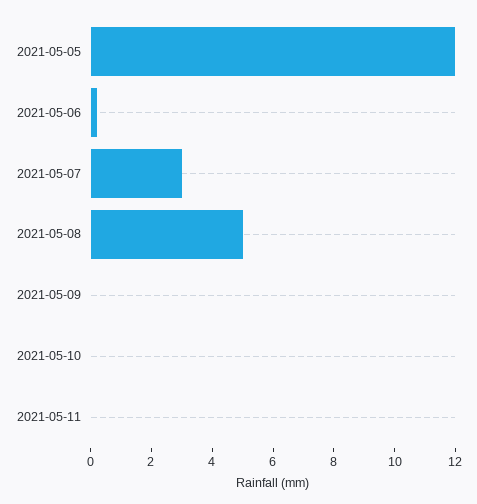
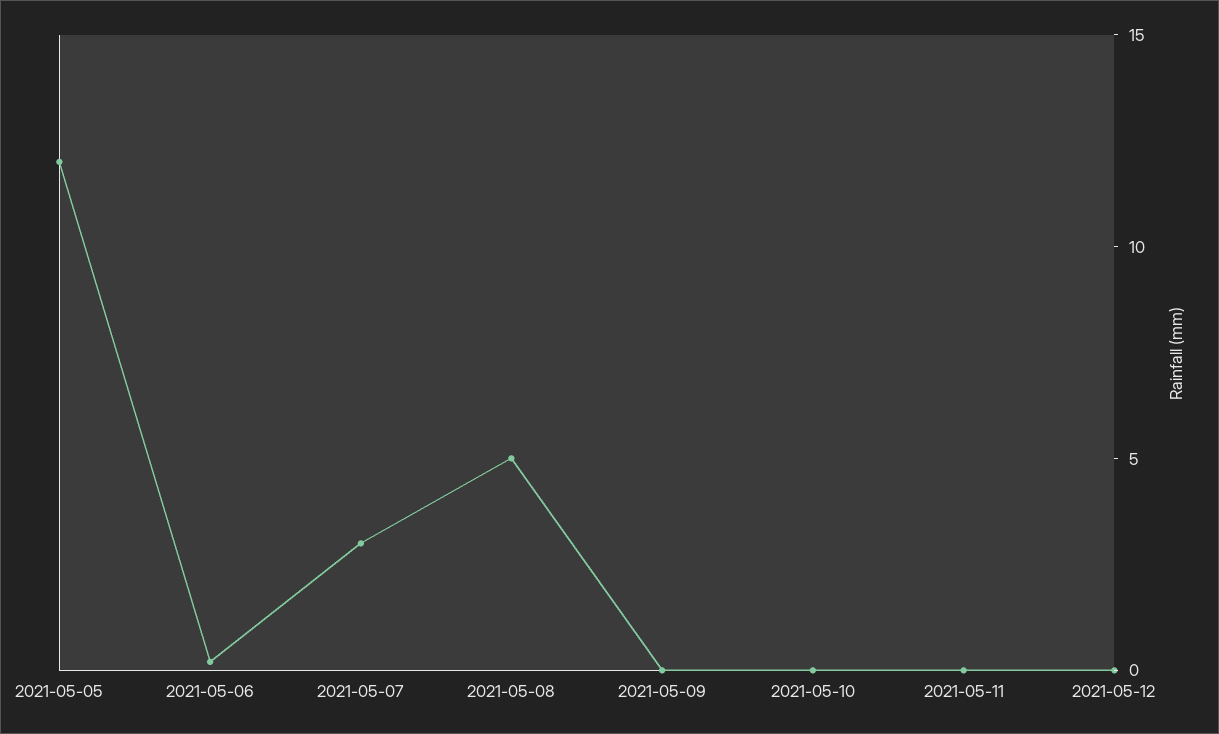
2021-05-12: none -> 0

